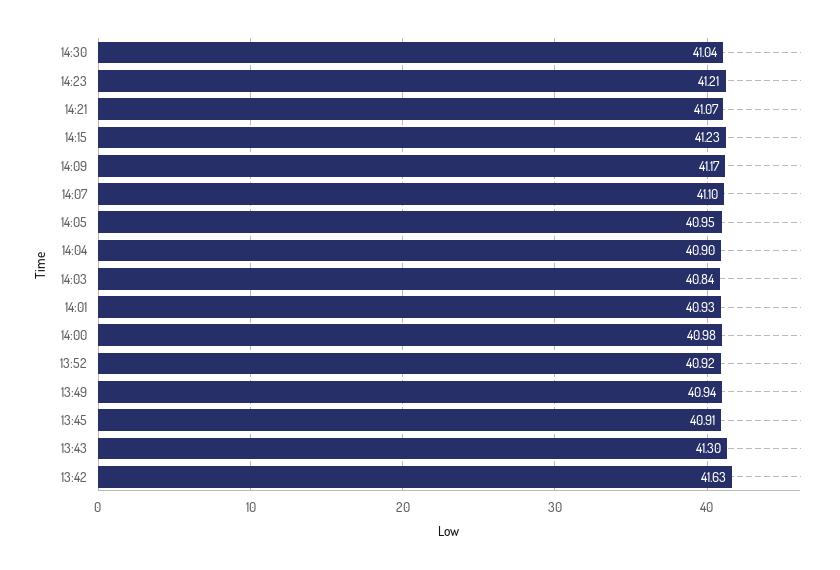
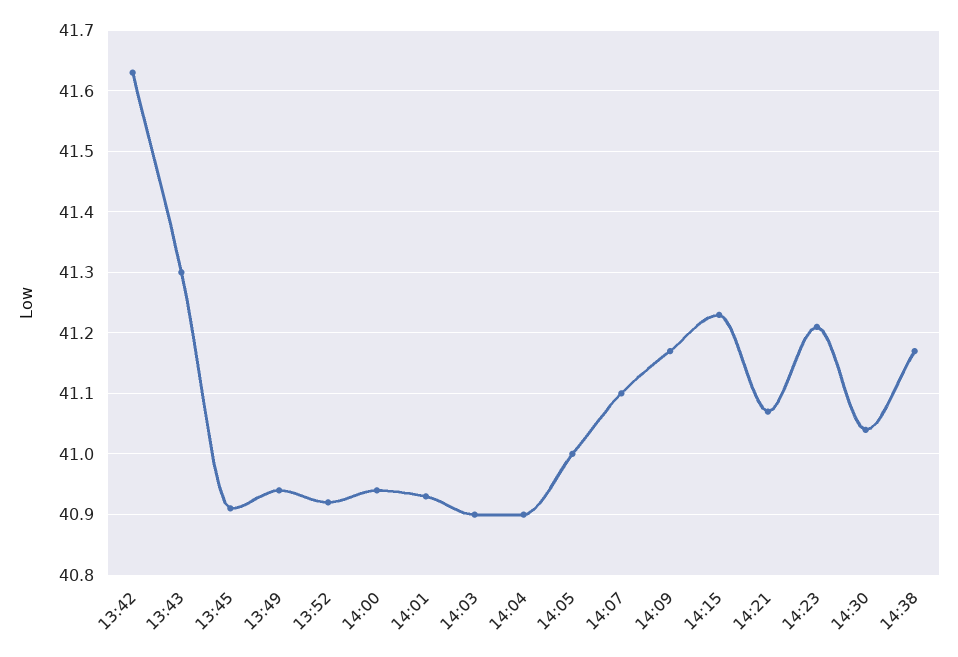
14:05: 40.95 -> 41
14:03: 40.84 -> 40.9
14:00: 40.98 -> 40.94
14:38: none -> 41.17

